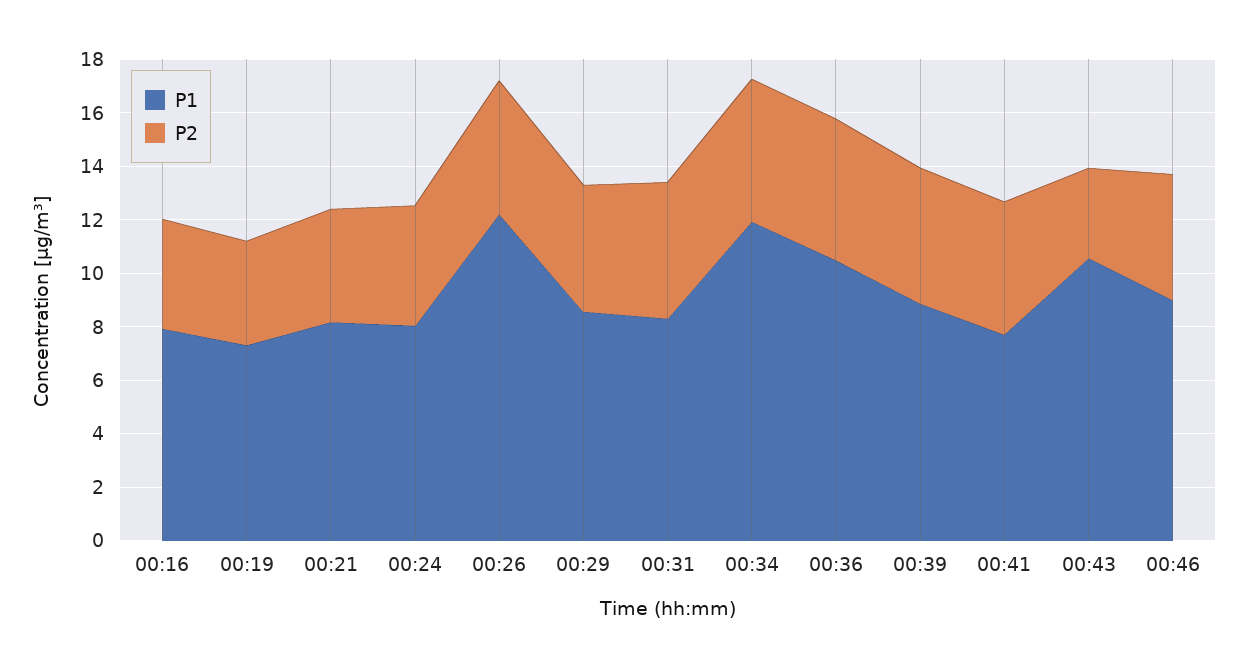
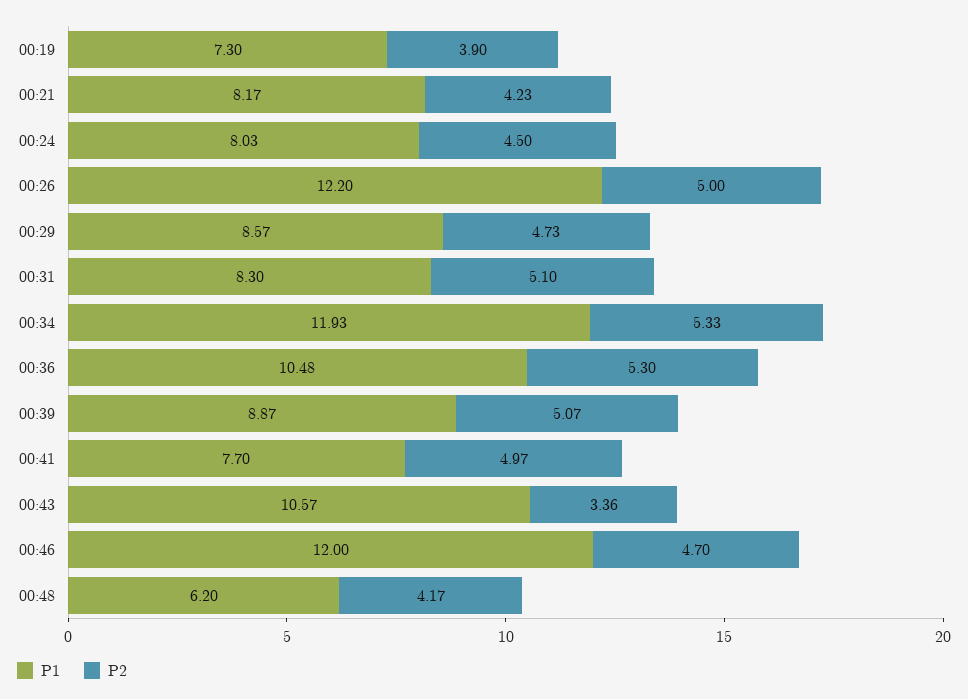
P1, 00:16: 8 -> none
P2, 00:16: 4 -> none
P1, 00:46: 9 -> 12
P1, 00:48: none -> 6.2
P2, 00:48: none -> 4.17

